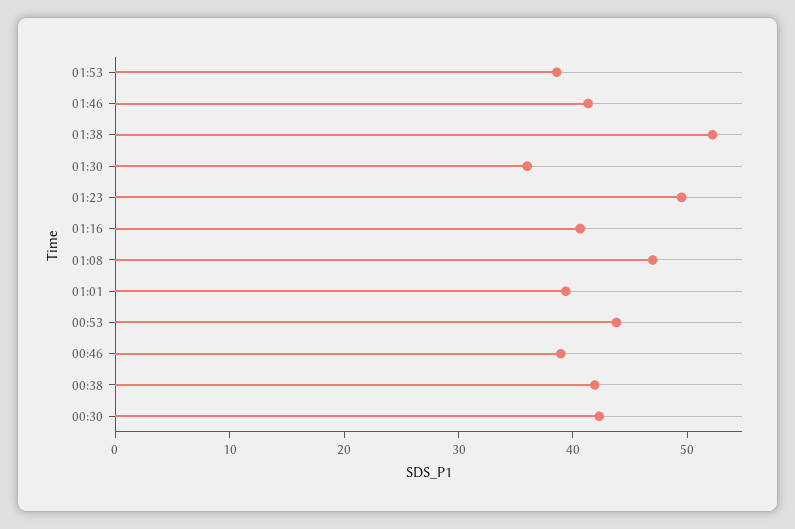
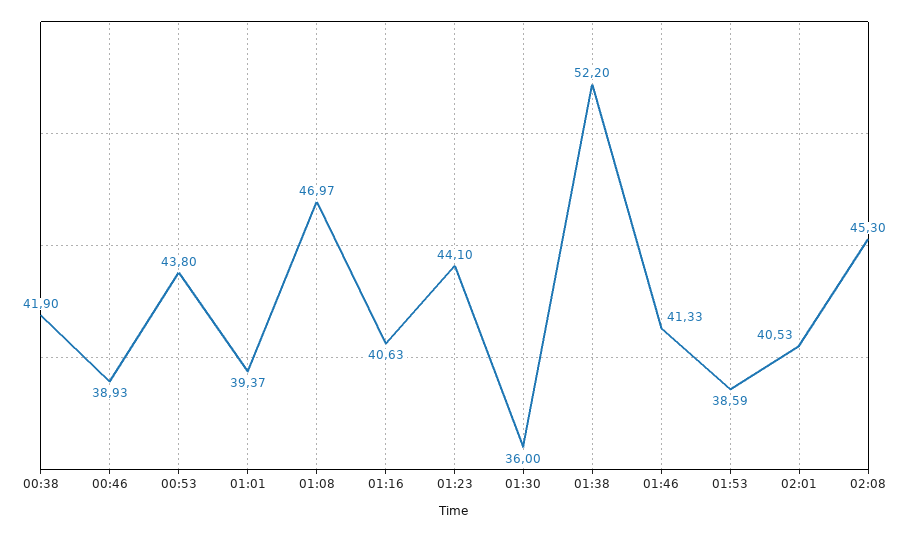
01:23: 50 -> 44.1
00:30: 42 -> none
02:01: none -> 40.53
02:08: none -> 45.3

